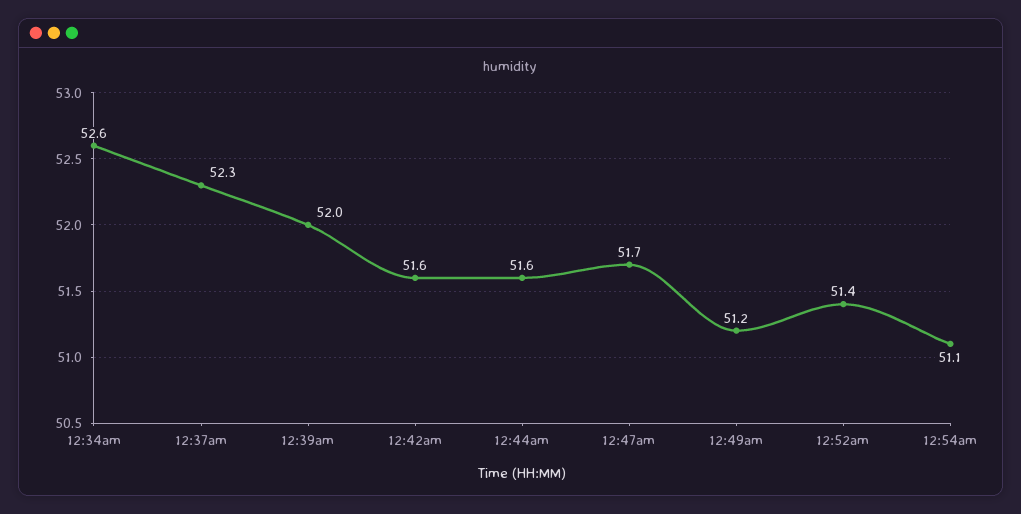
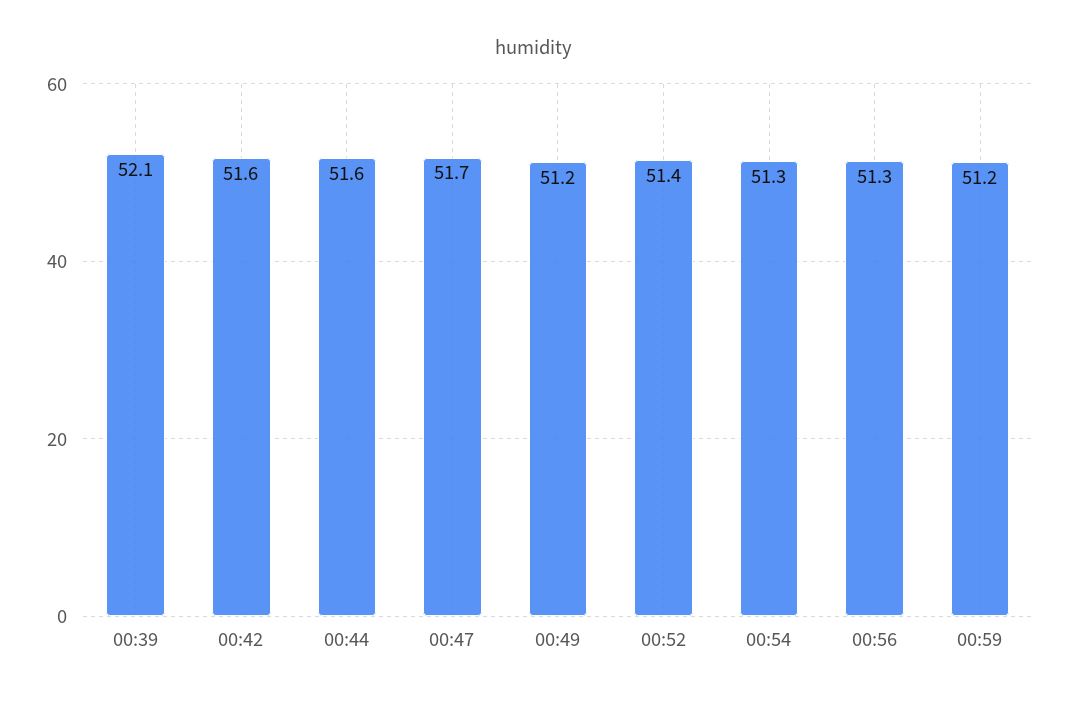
12:34am: 52.6 -> none
12:37am: 52.3 -> none
12:39am: 52 -> 52.1
12:54am: 51.1 -> 51.3
00:56: none -> 51.3
00:59: none -> 51.2

